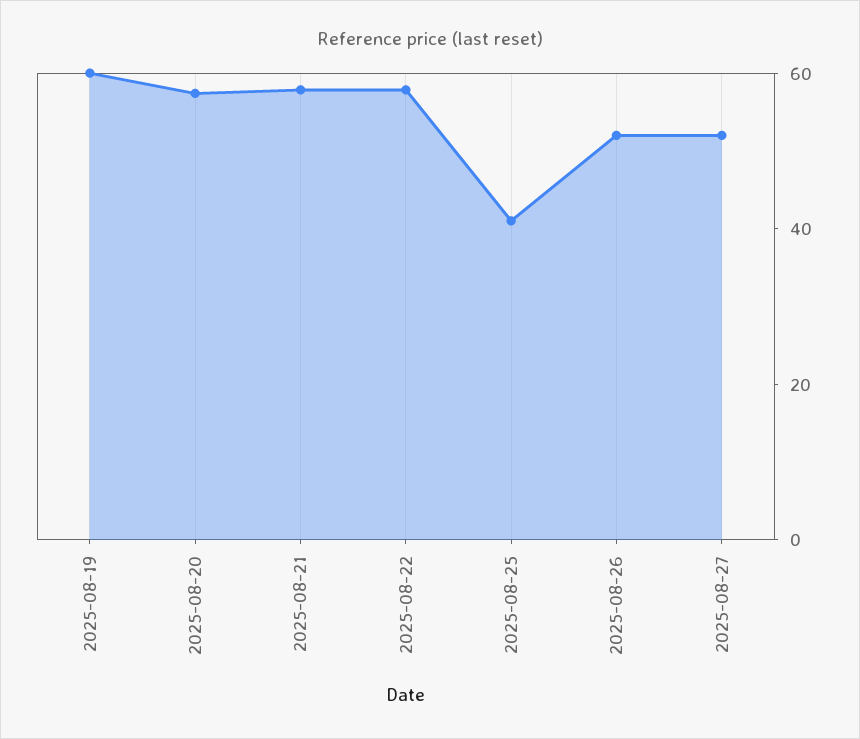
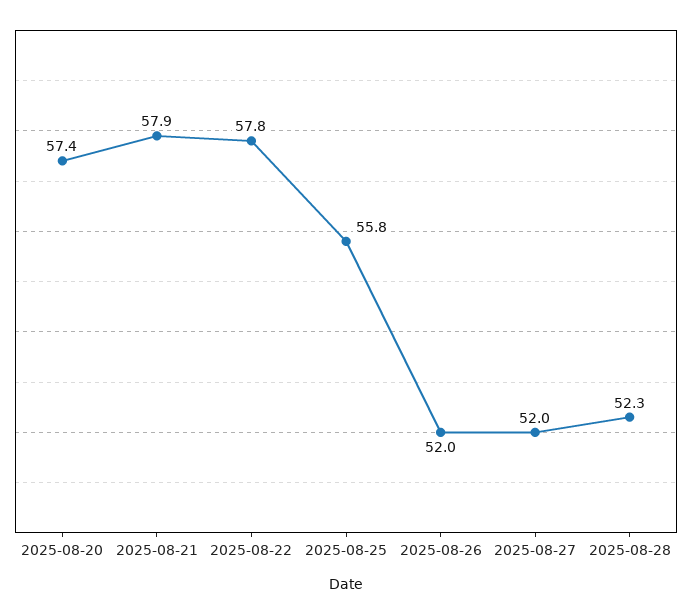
2025-08-19: 60 -> none
2025-08-25: 40 -> 55.8
2025-08-28: none -> 52.3

